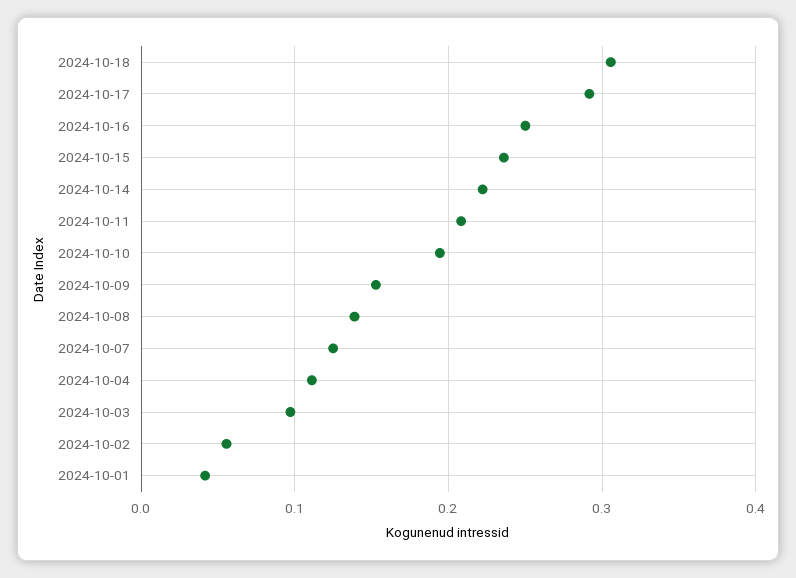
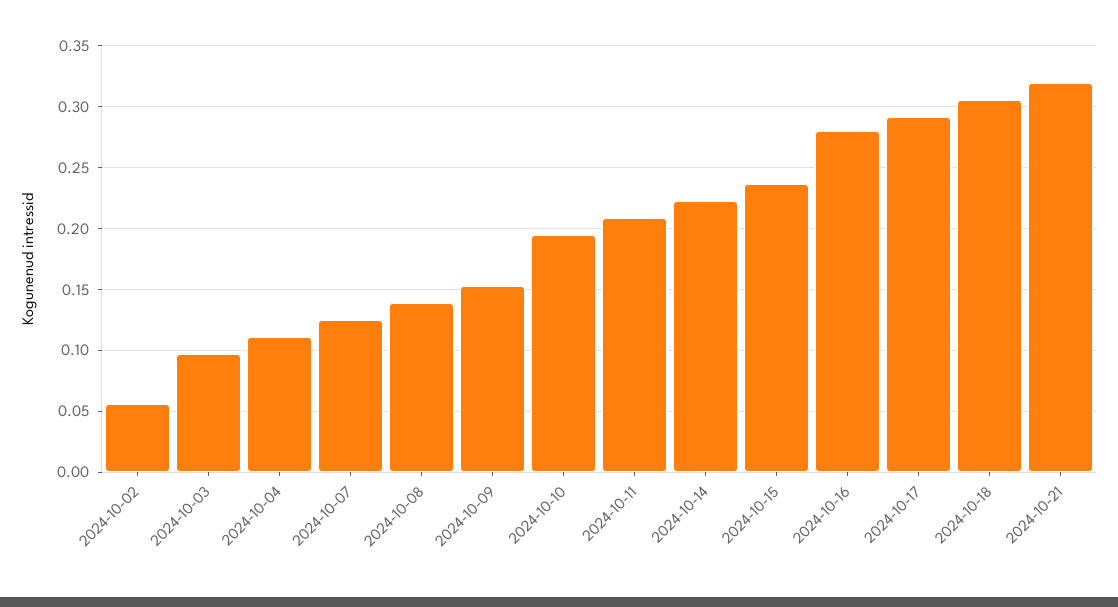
2024-10-16: 0.25 -> 0.28
2024-10-01: 0.04 -> none
2024-10-21: none -> 0.32

